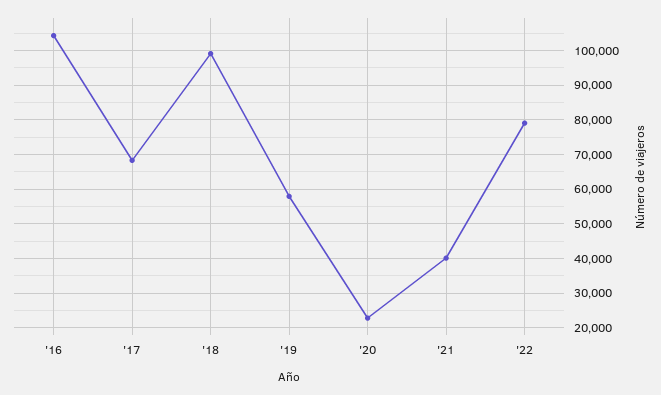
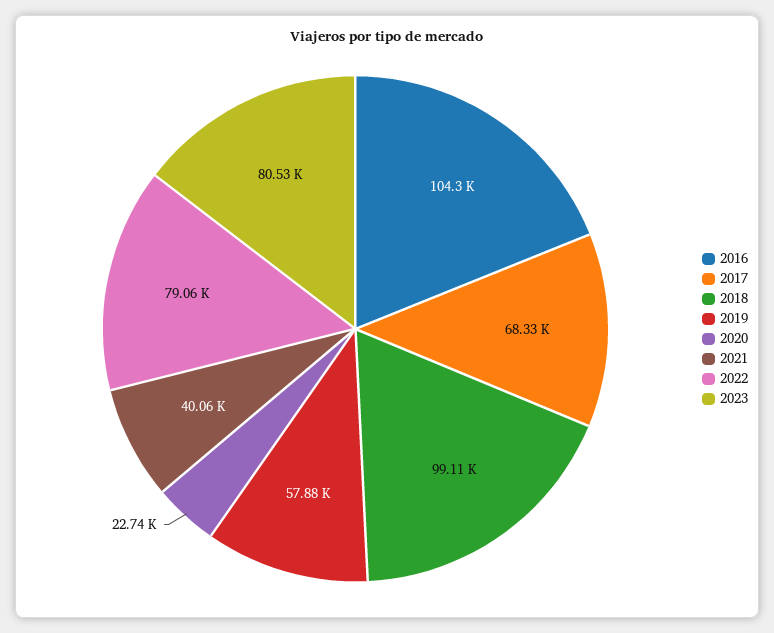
2023: none -> 80530

